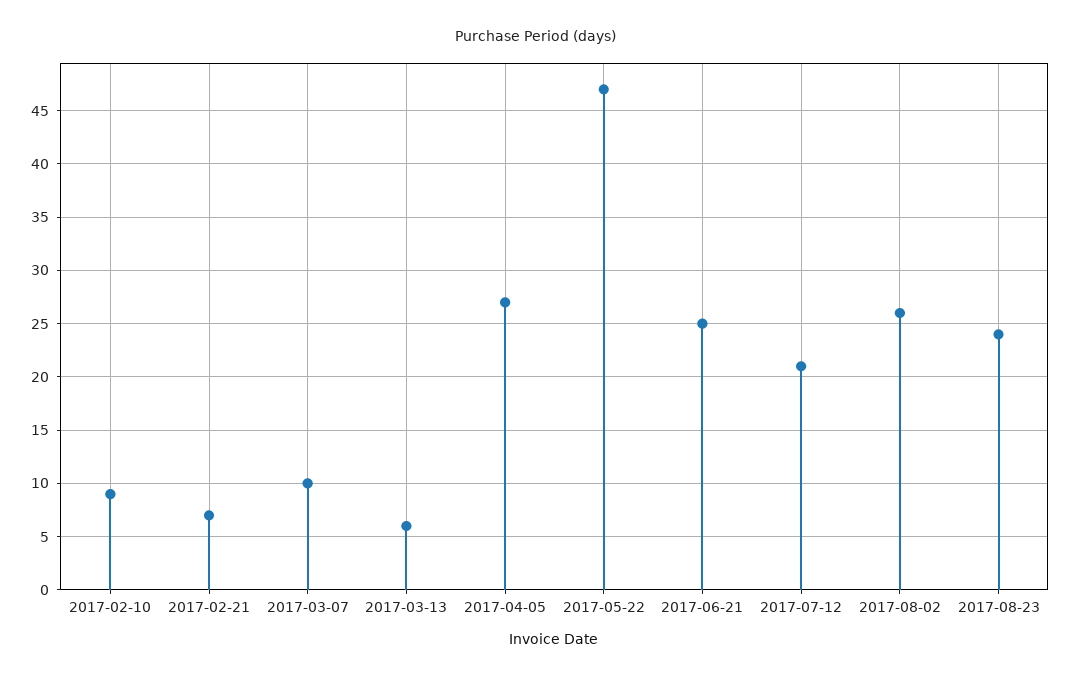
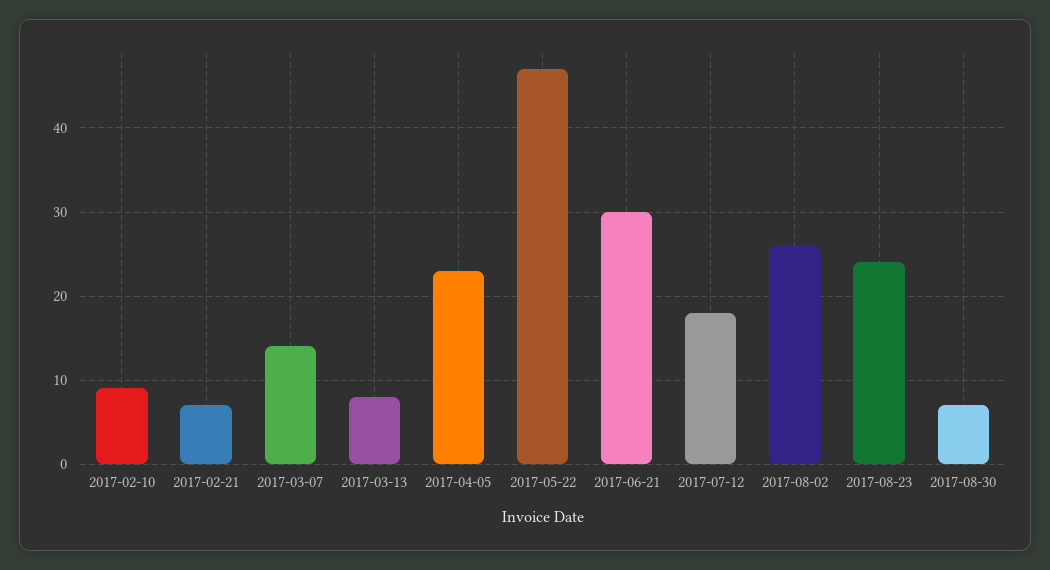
2017-03-07: 10 -> 14
2017-03-13: 6 -> 8
2017-04-05: 27 -> 23
2017-06-21: 25 -> 30
2017-07-12: 21 -> 18
2017-08-30: none -> 7

